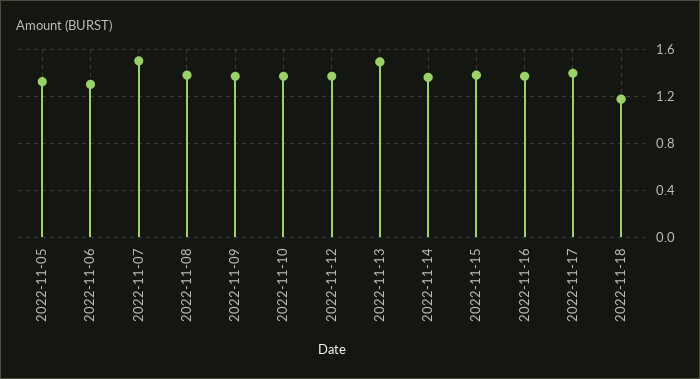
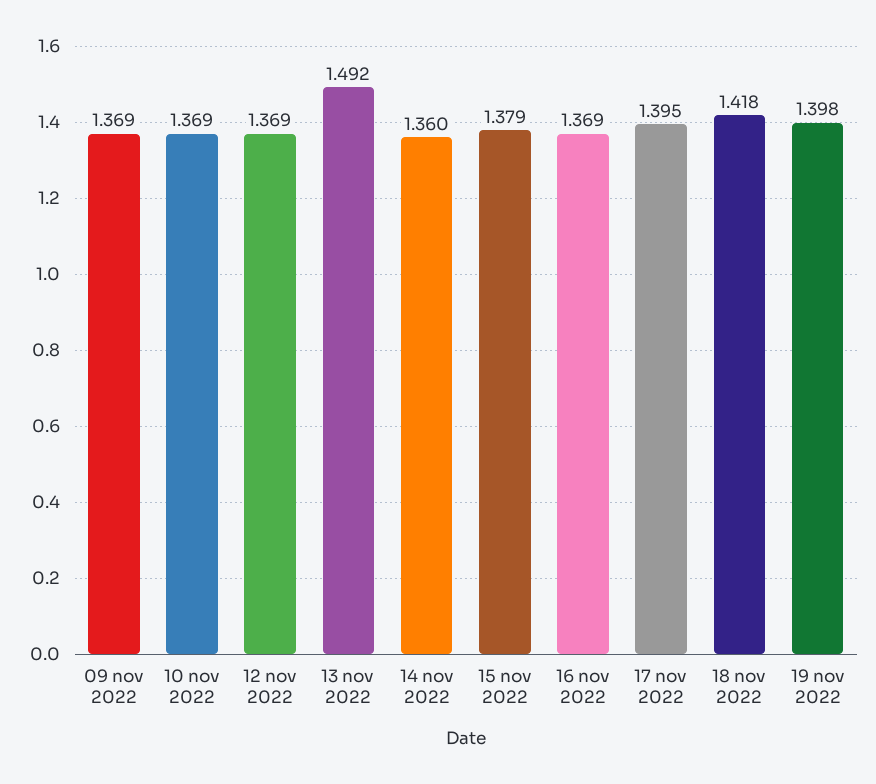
2022-11-05: 1.3 -> none
2022-11-06: 1.3 -> none
2022-11-07: 1.5 -> none
2022-11-08: 1.4 -> none
2022-11-18: 1.2 -> 1.418
19 nov 2022: none -> 1.398

